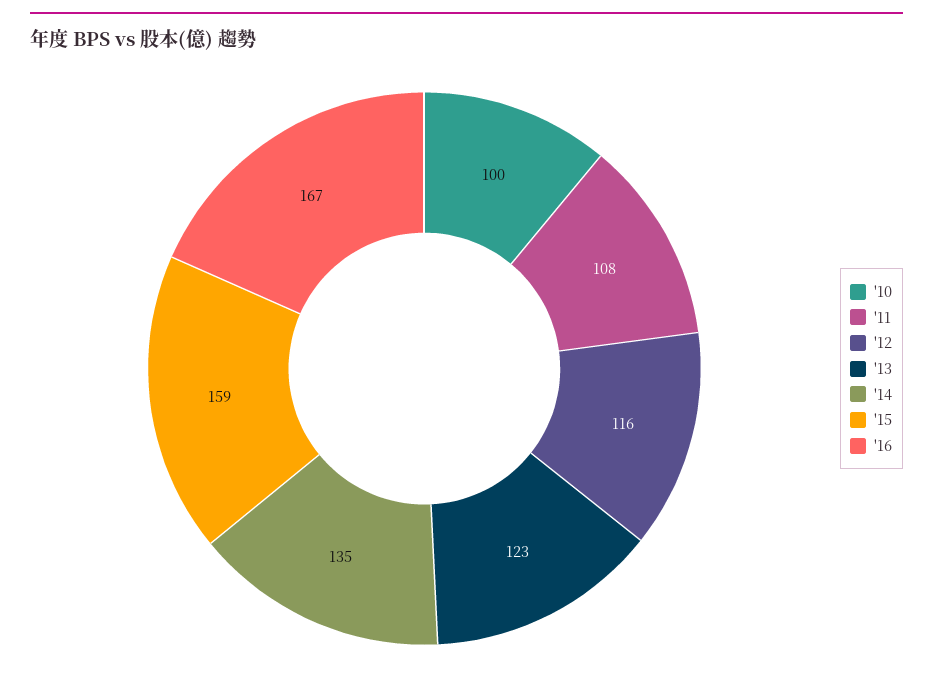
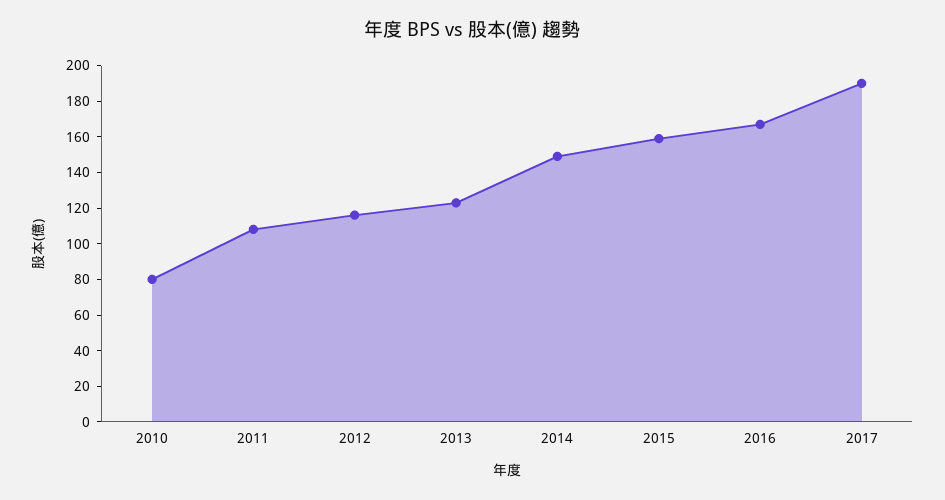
'10: 100 -> 80
'14: 135 -> 150
2017: none -> 190

